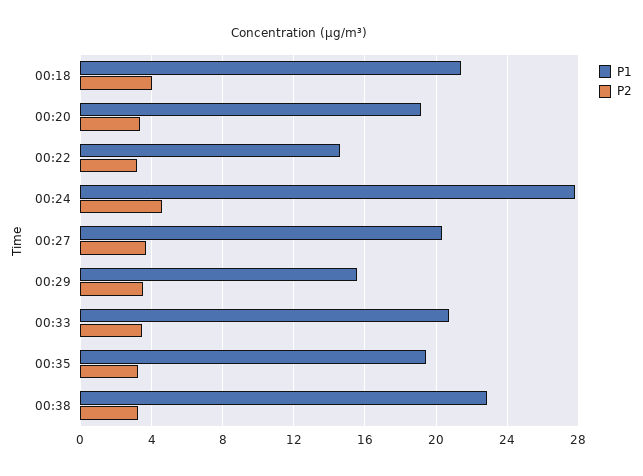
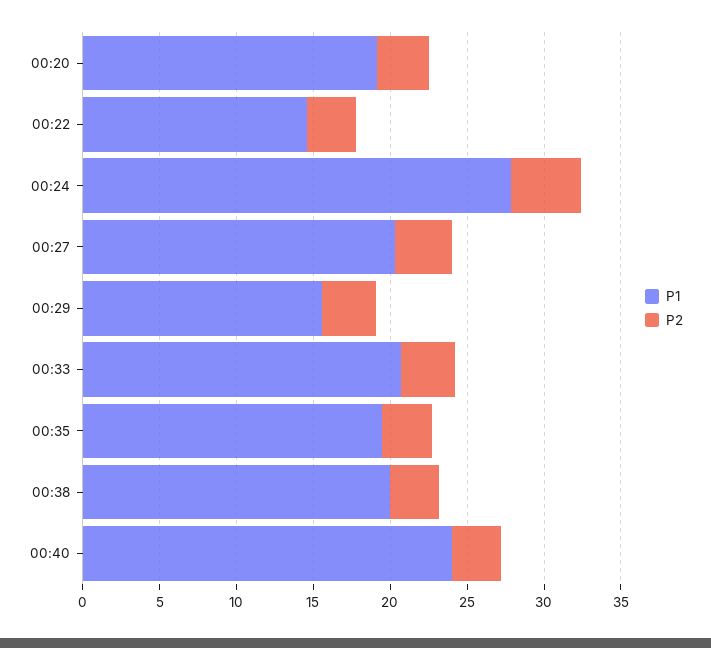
P1, 00:18: 21.5 -> none
P2, 00:18: 4 -> none
P1, 00:38: 23 -> 20
P1, 00:40: none -> 24
P2, 00:40: none -> 3

